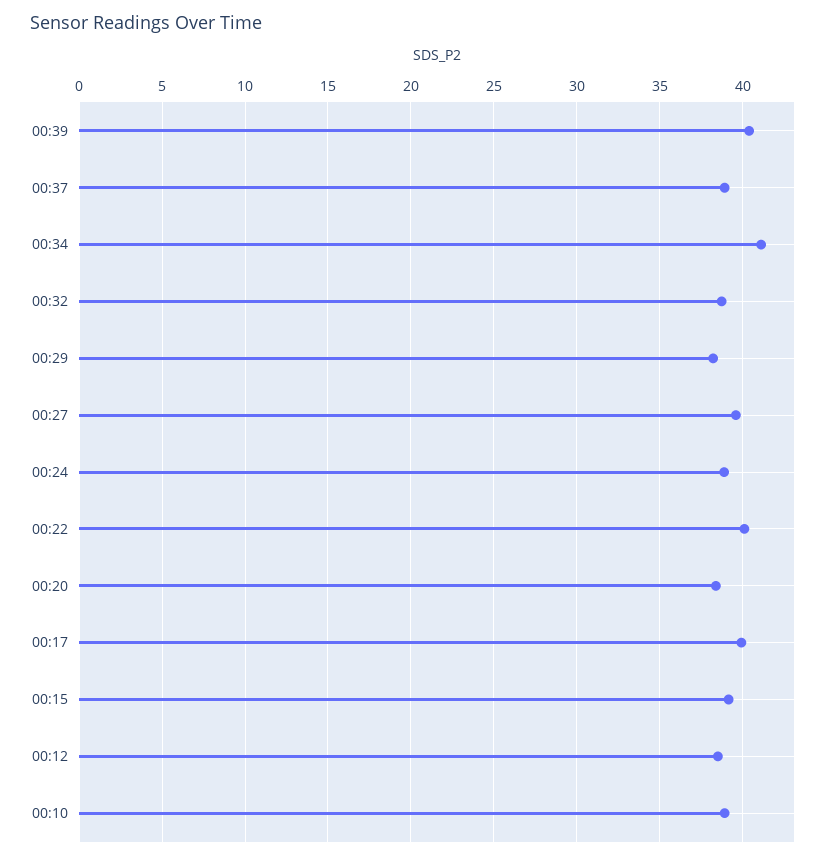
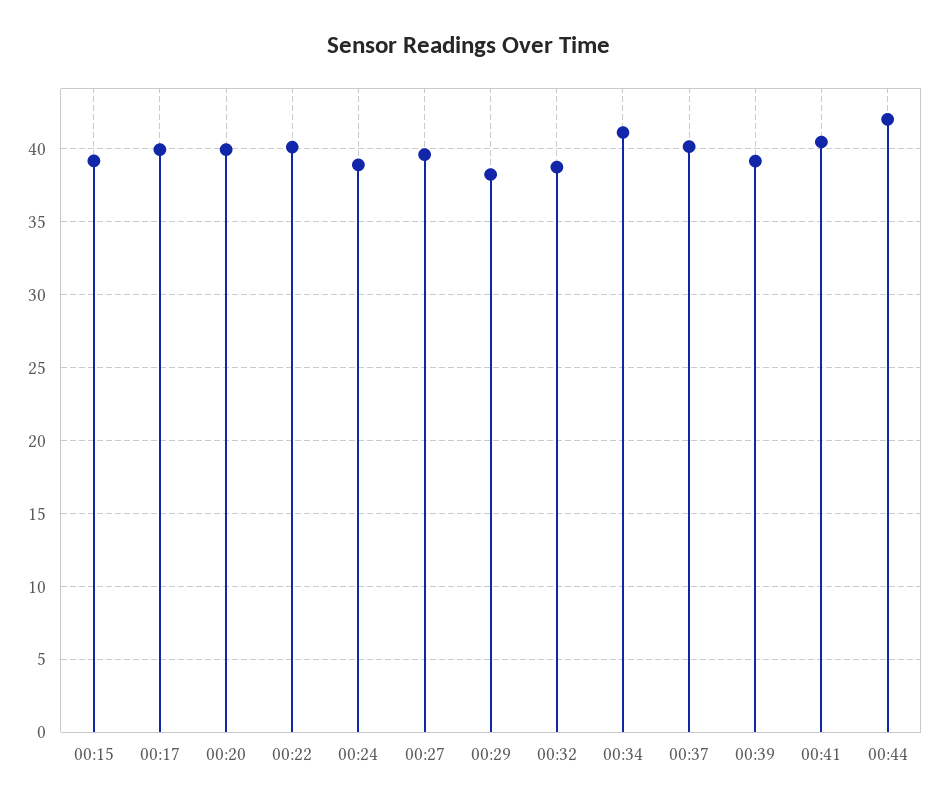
00:39: 40.5 -> 39
00:37: 39 -> 40
00:20: 38.5 -> 40
00:12: 38.5 -> none
00:10: 39 -> none
00:41: none -> 40.5
00:44: none -> 42

